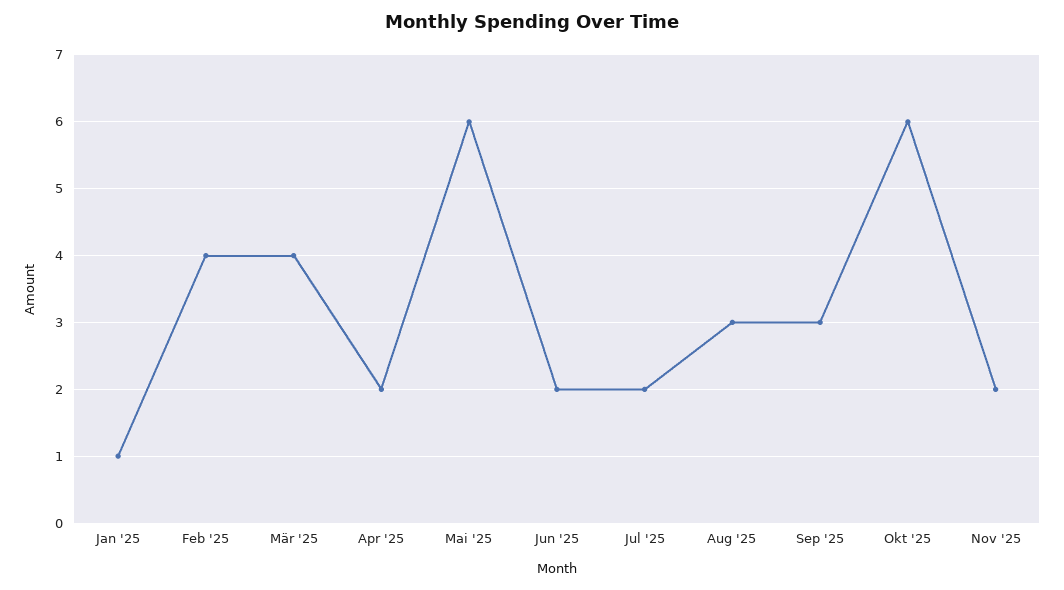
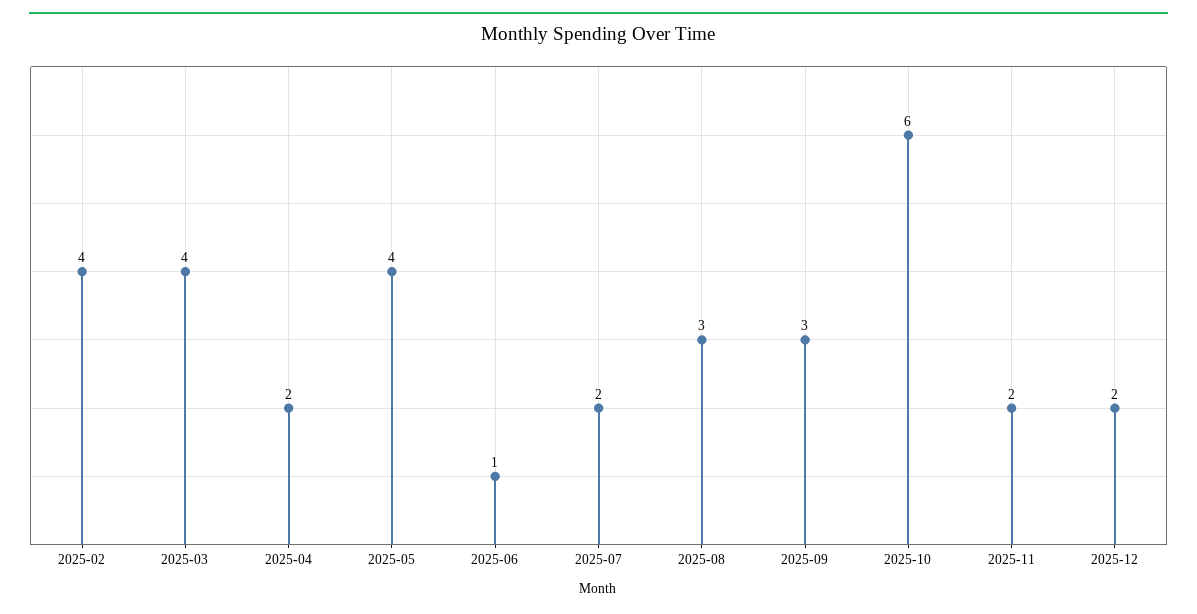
Jan '25: 1 -> none
Mai '25: 6 -> 4
Jun '25: 2 -> 1
2025-12: none -> 2

